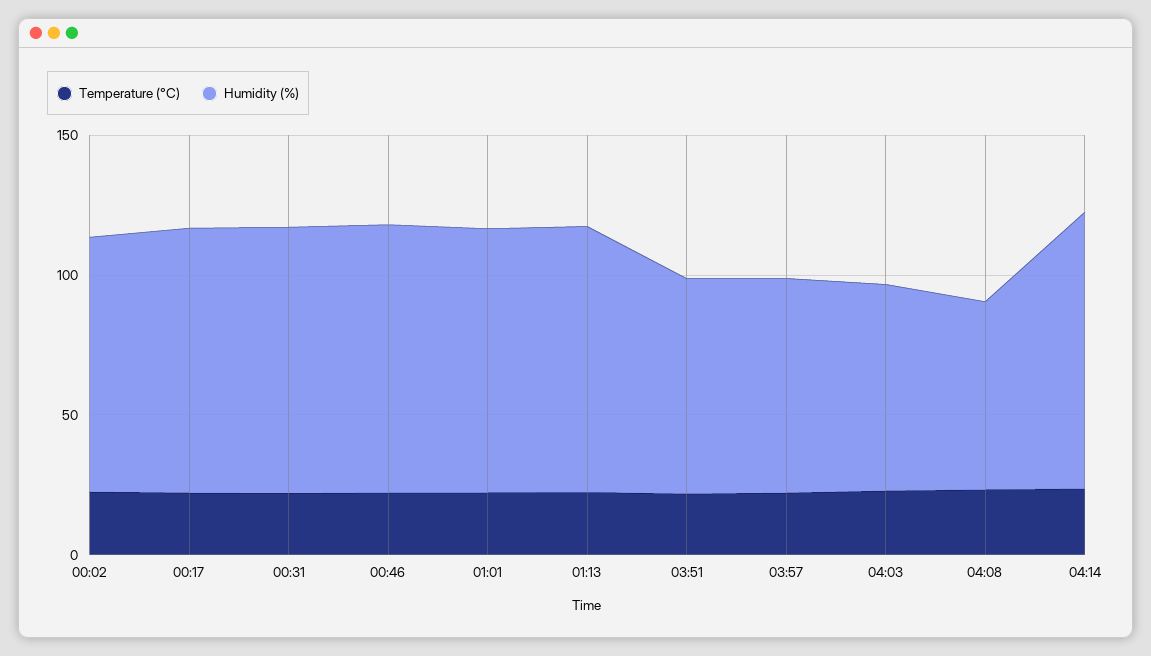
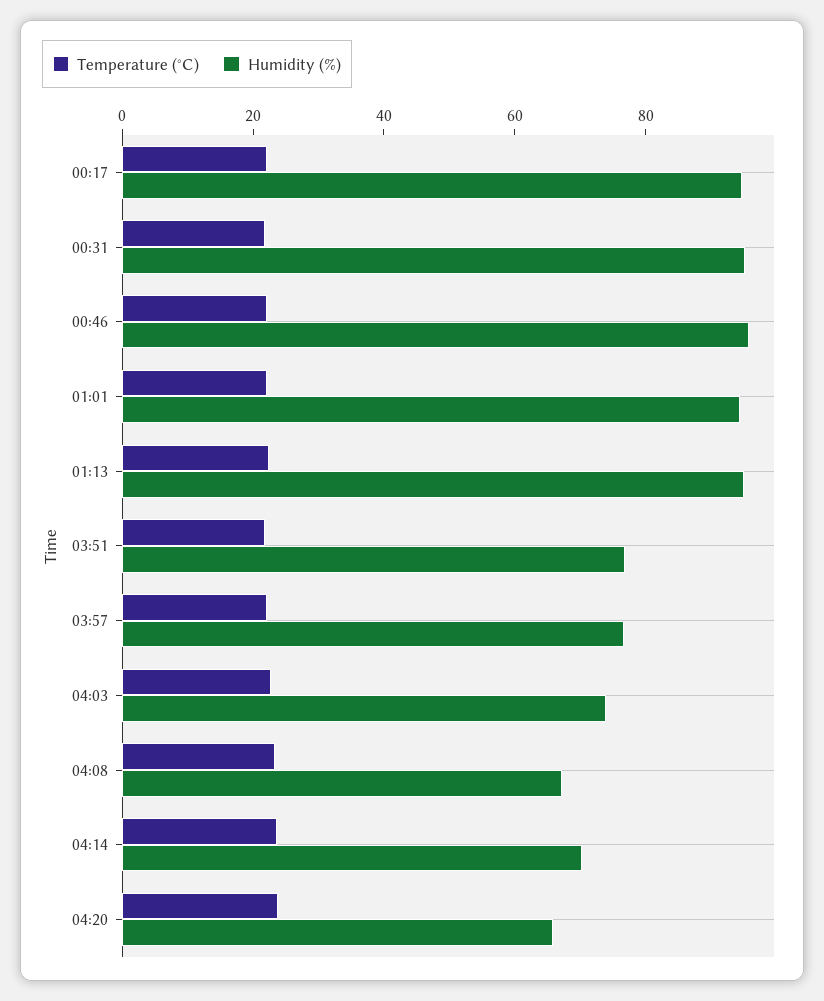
Temperature (°C), 00:02: 20 -> none
Humidity (%), 00:02: 90 -> none
Humidity (%), 04:14: 100 -> 70
Temperature (°C), 04:20: none -> 25
Humidity (%), 04:20: none -> 65

